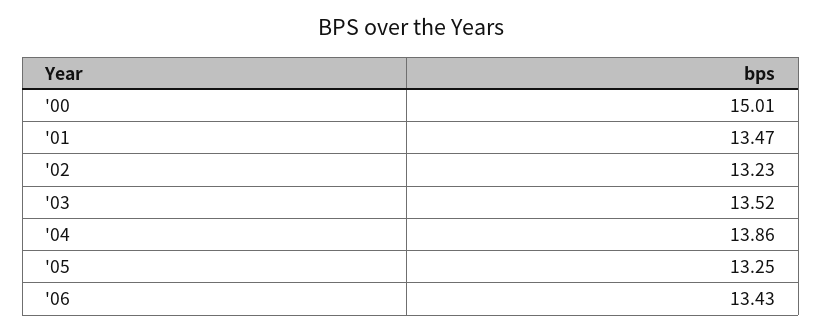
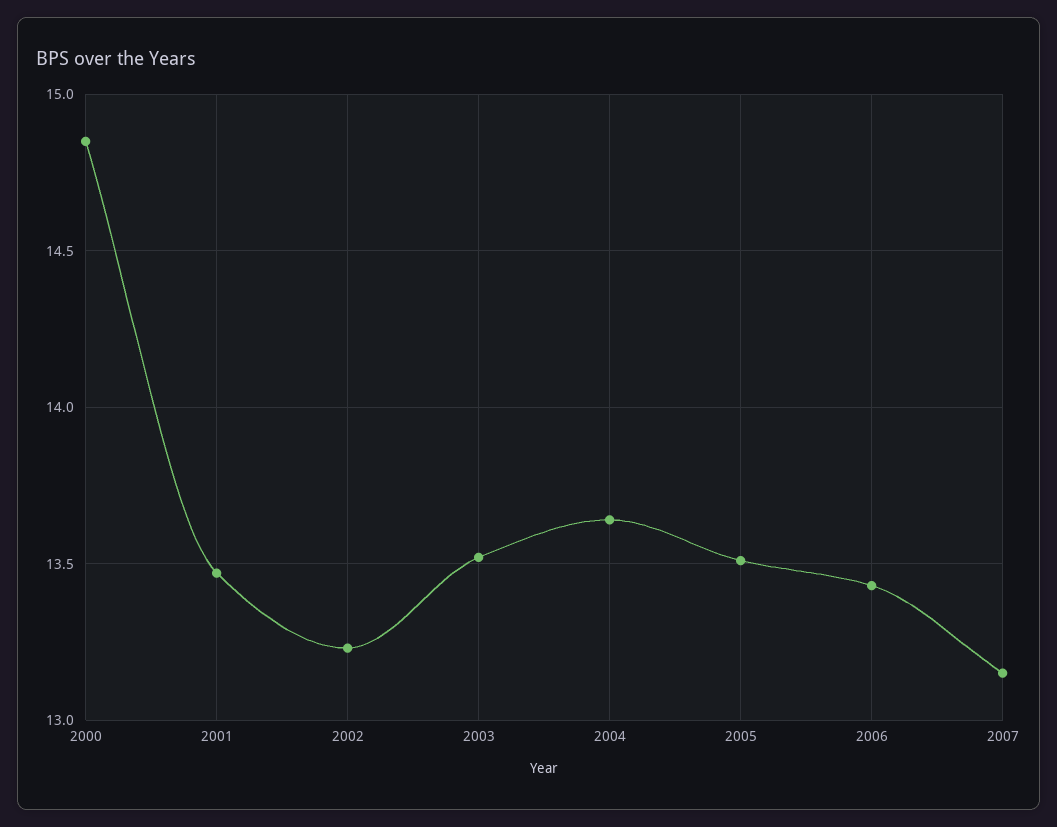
'00: 15.01 -> 14.85
'04: 13.86 -> 13.65
'05: 13.25 -> 13.5
2007: none -> 13.15

